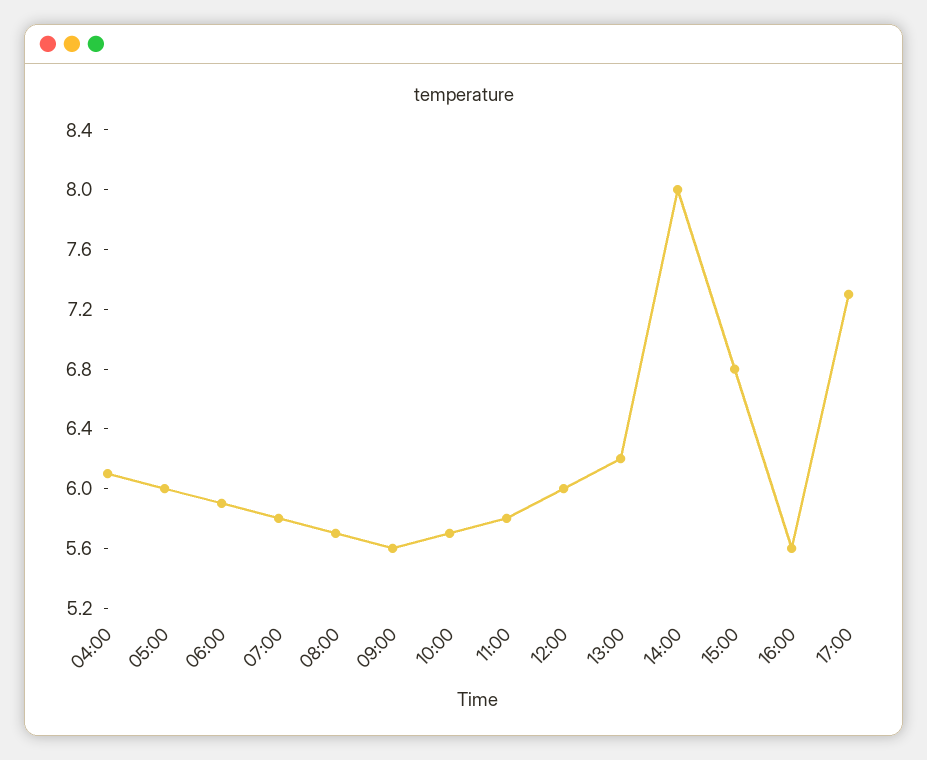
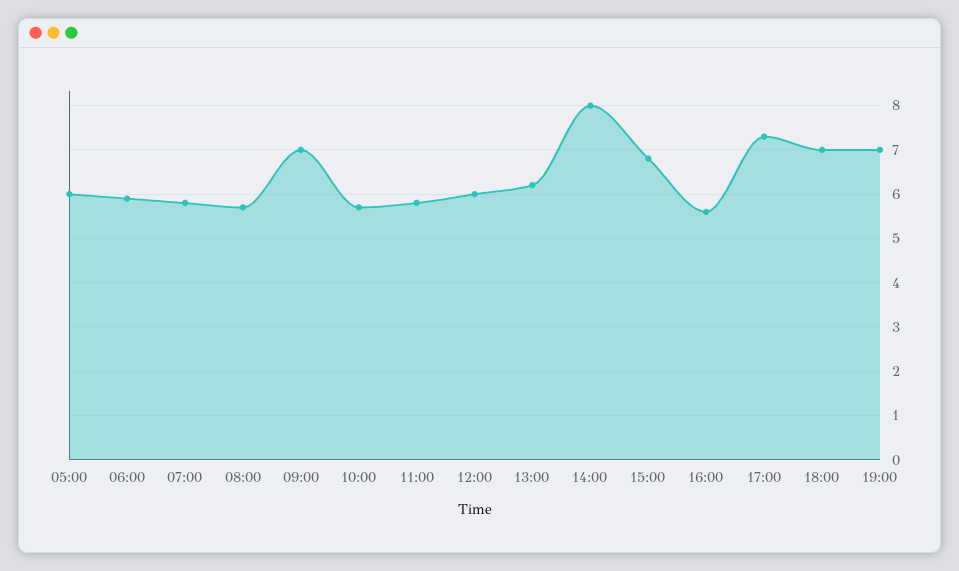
04:00: 6.1 -> none
09:00: 5.6 -> 7
18:00: none -> 7
19:00: none -> 7

